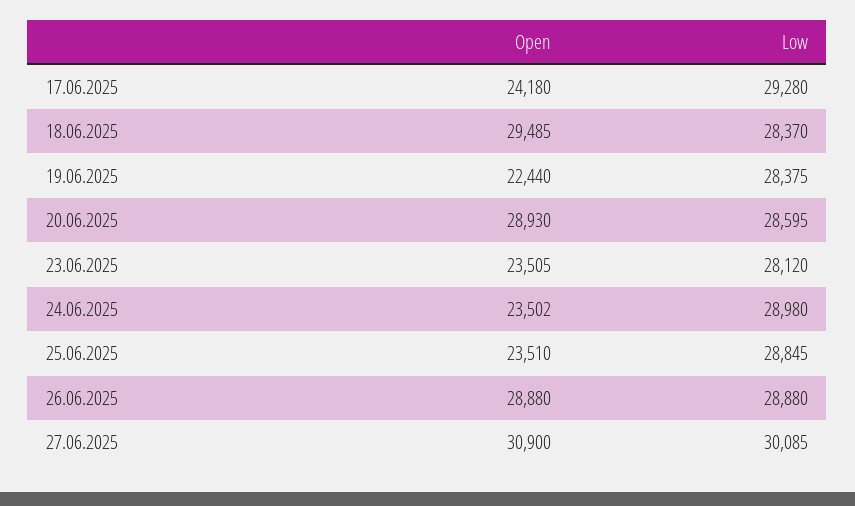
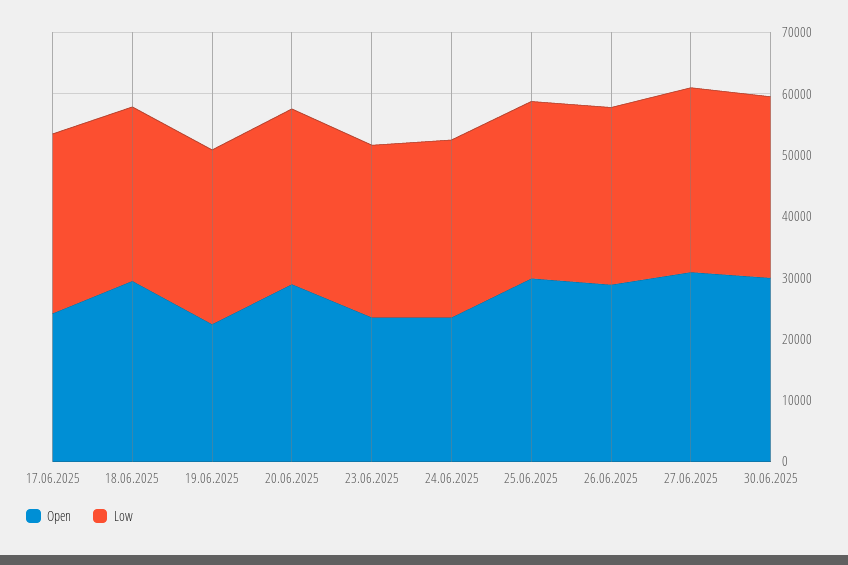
Open, 25.06.2025: 23510 -> 30000
Open, 30.06.2025: none -> 30000
Low, 30.06.2025: none -> 30000

